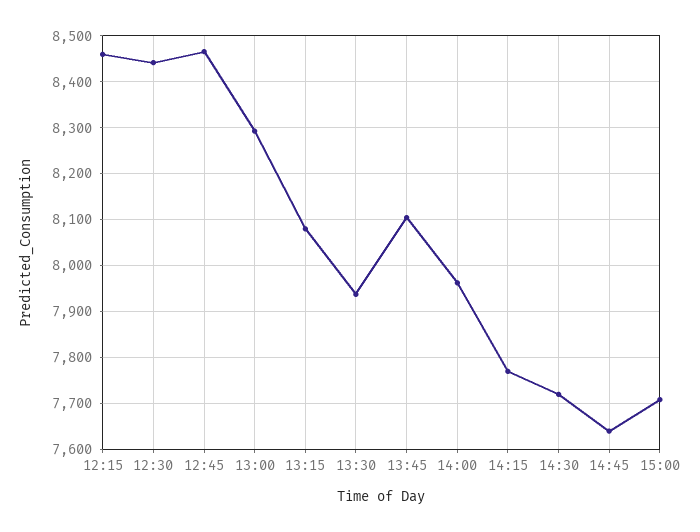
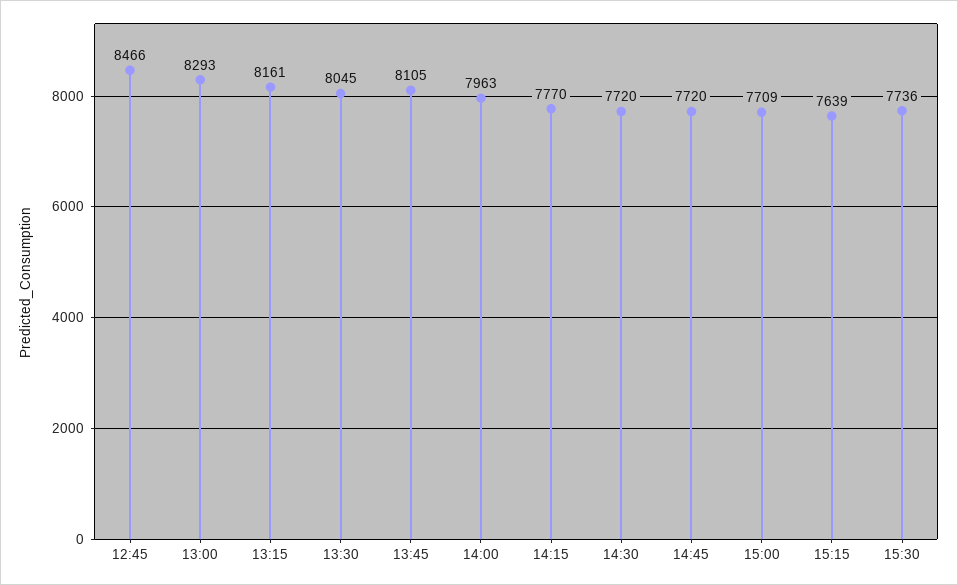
12:15: 8460 -> none
12:30: 8440 -> none
13:15: 8080 -> 8161
13:30: 7940 -> 8045
14:45: 7640 -> 7720
15:15: none -> 7639
15:30: none -> 7736

